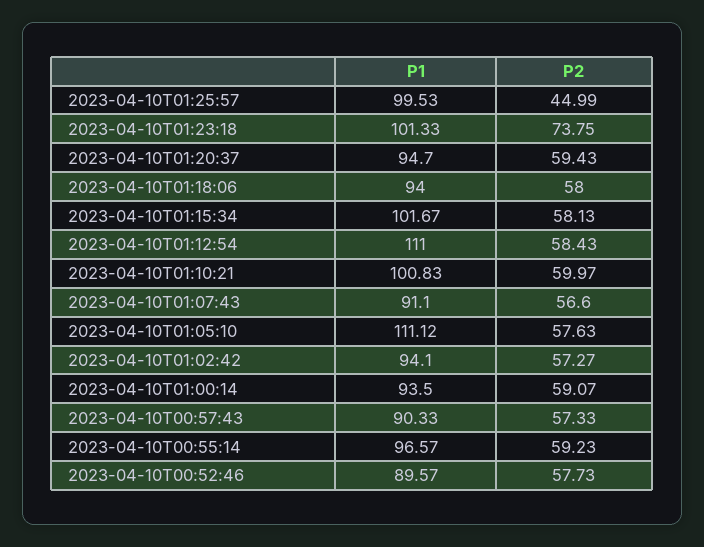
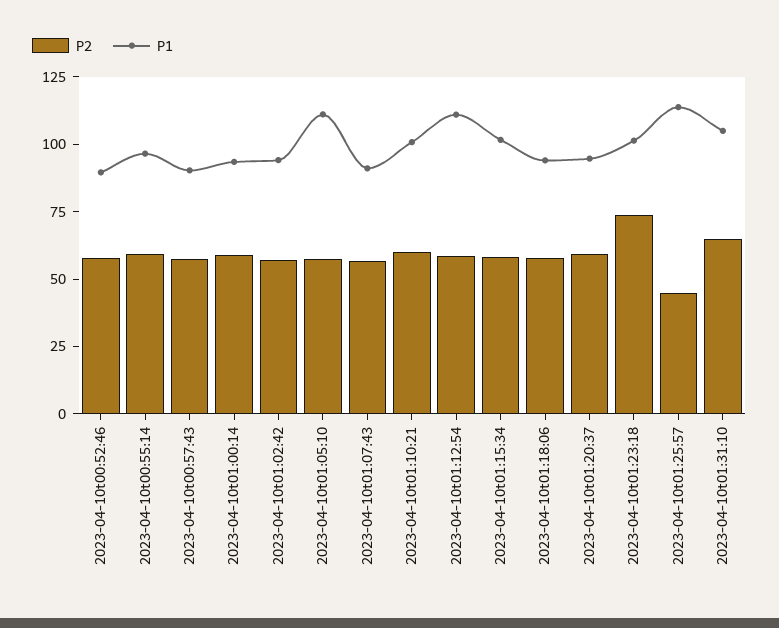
P1, 2023-04-10T01:25:57: 99.53 -> 115
P2, 2023-04-10t01:31:10: none -> 65
P1, 2023-04-10t01:31:10: none -> 105

